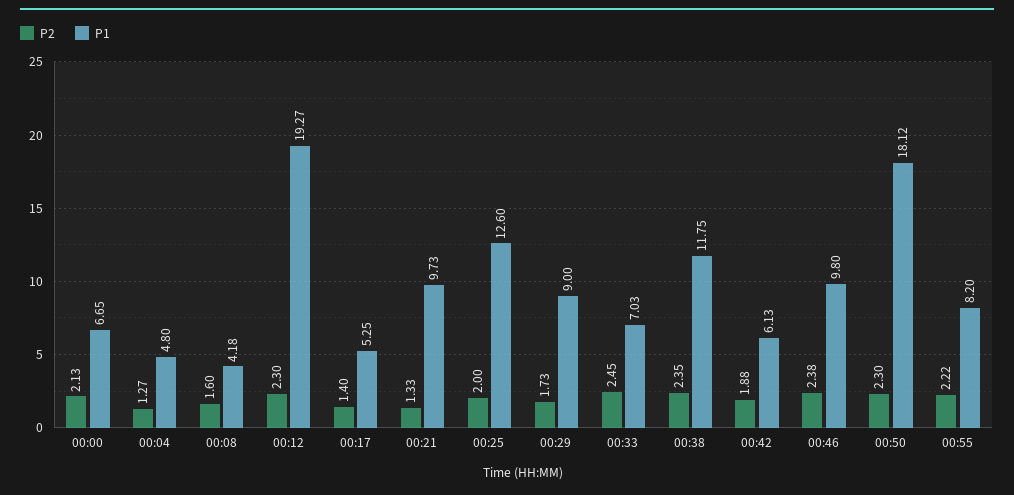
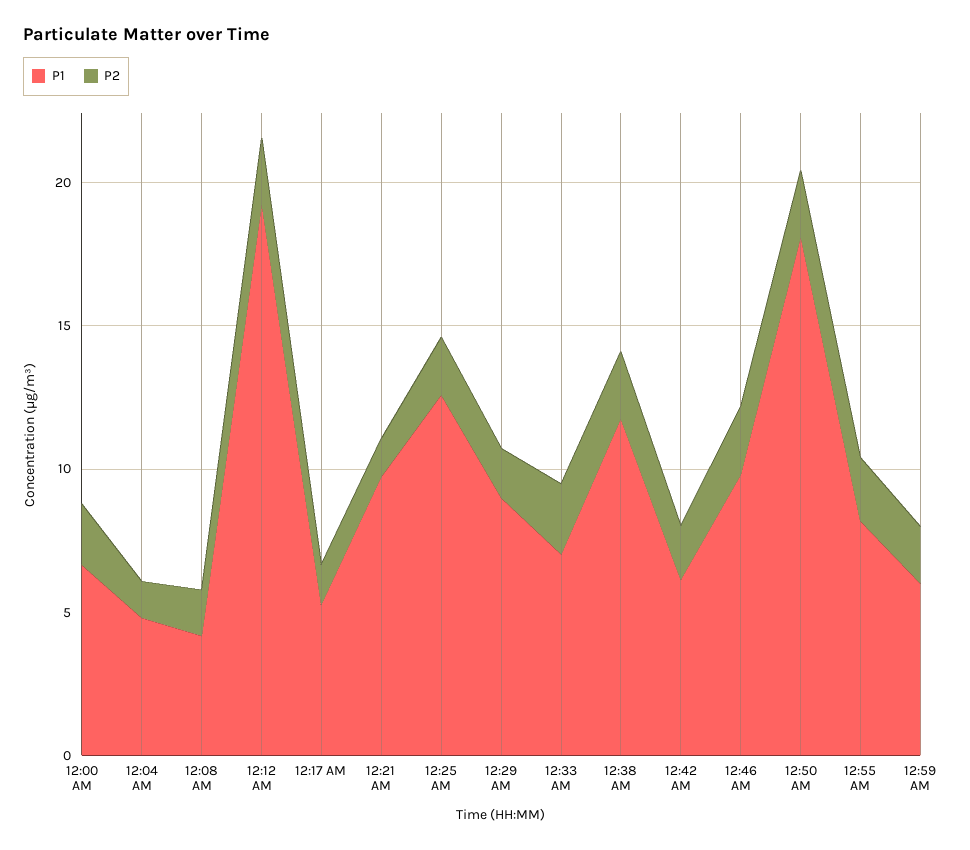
P1, 12:59 AM: none -> 6
P2, 12:59 AM: none -> 2

